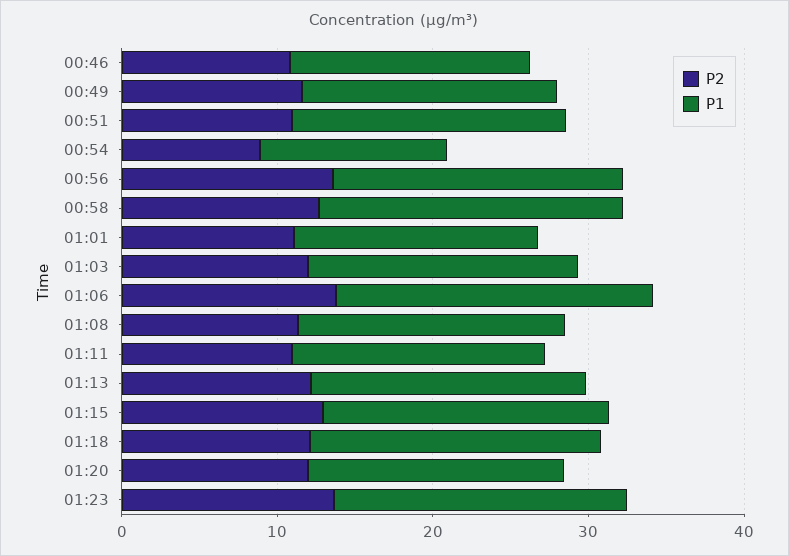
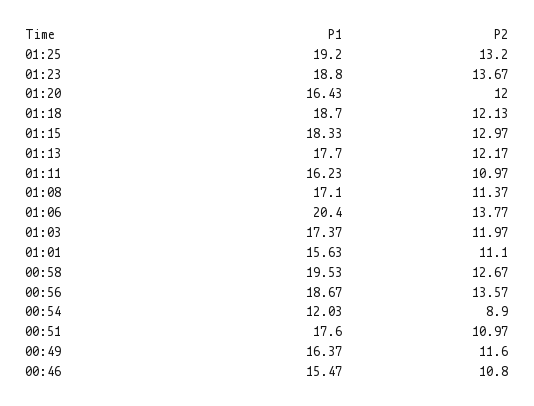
P1, 01:25: none -> 19.2
P2, 01:25: none -> 13.2

